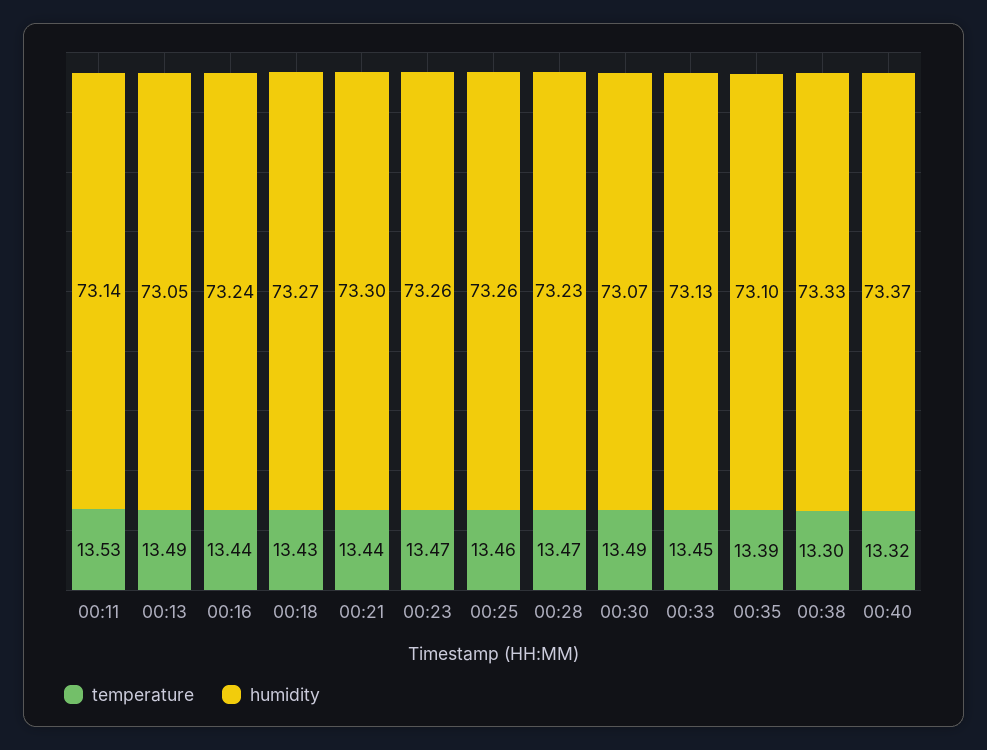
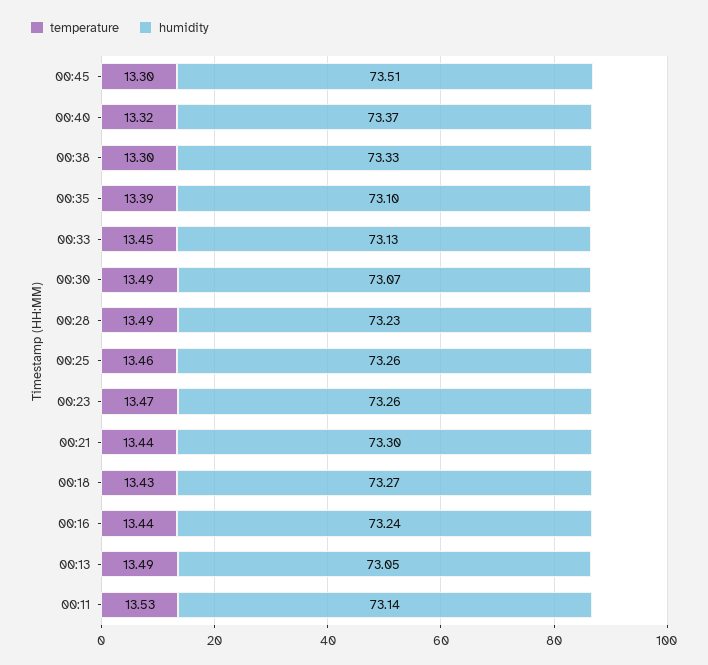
temperature, 00:28: 13.47 -> 13.49
temperature, 00:45: none -> 13.3
humidity, 00:45: none -> 73.51

